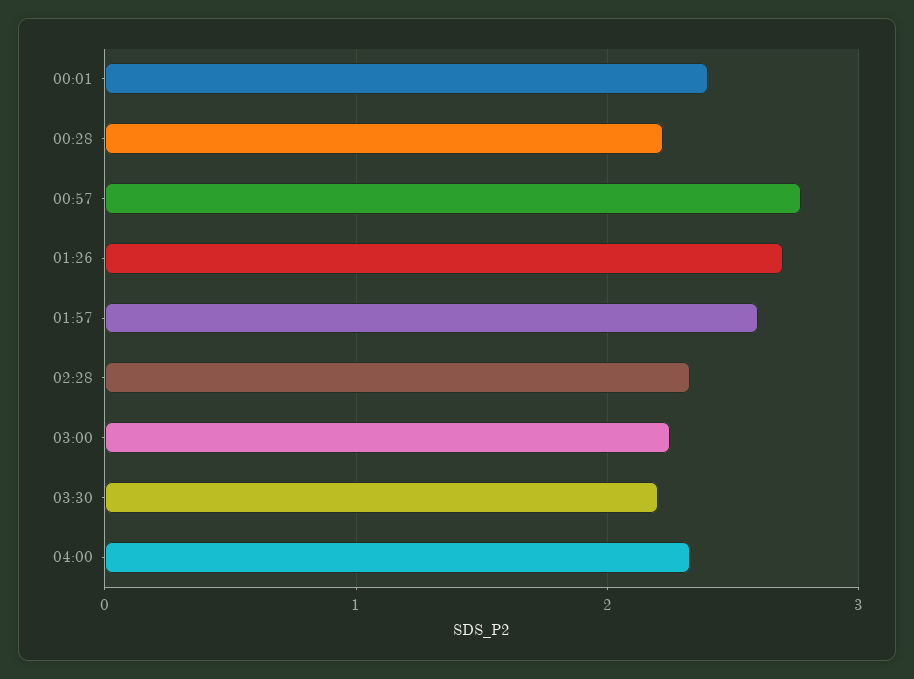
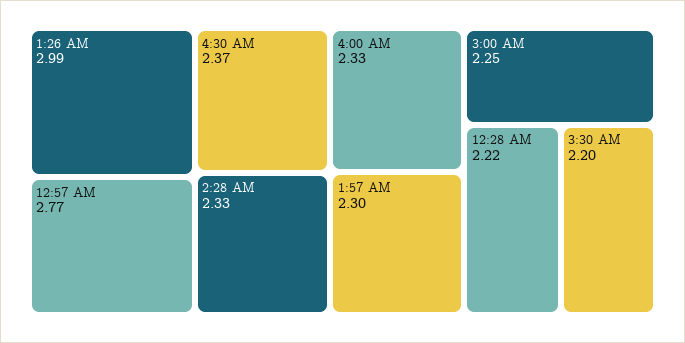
00:01: 2.4 -> none
01:26: 2.7 -> 2.99
01:57: 2.6 -> 2.3
4:30 AM: none -> 2.37

